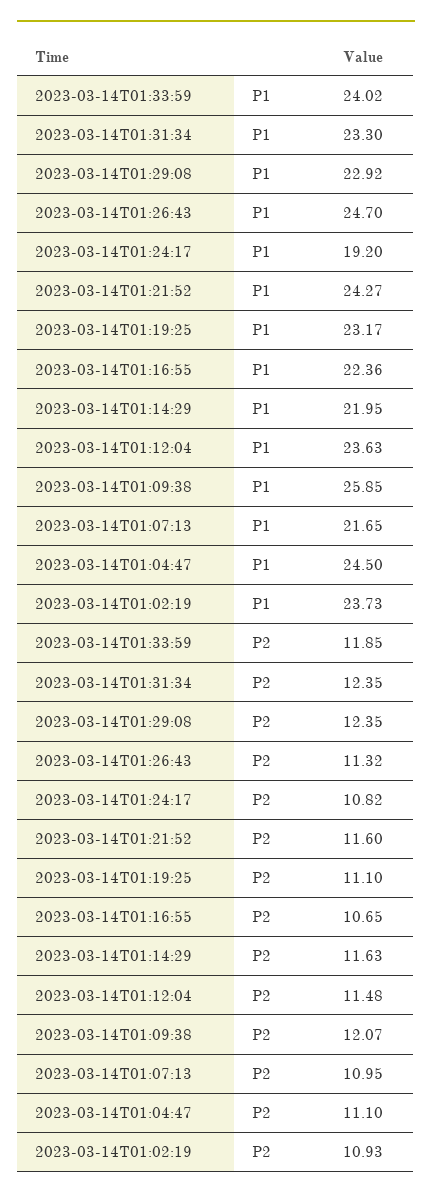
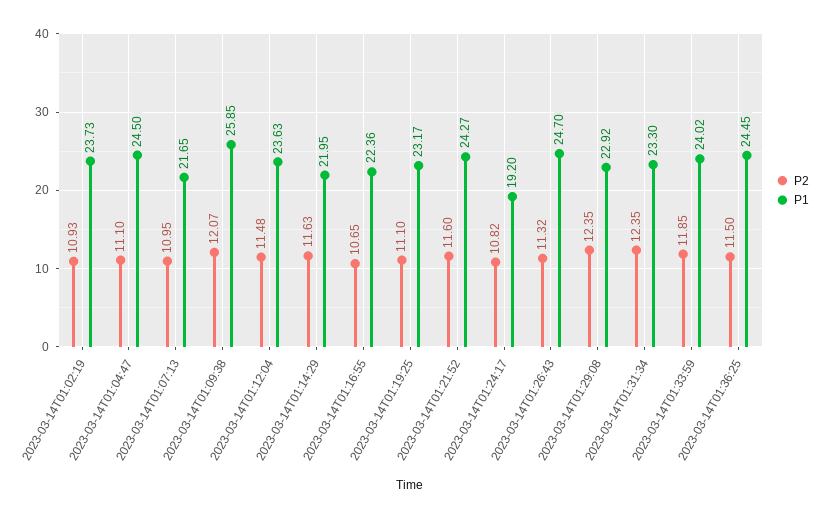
P2, 2023-03-14T01:36:25: none -> 11.5
P1, 2023-03-14T01:36:25: none -> 24.45

